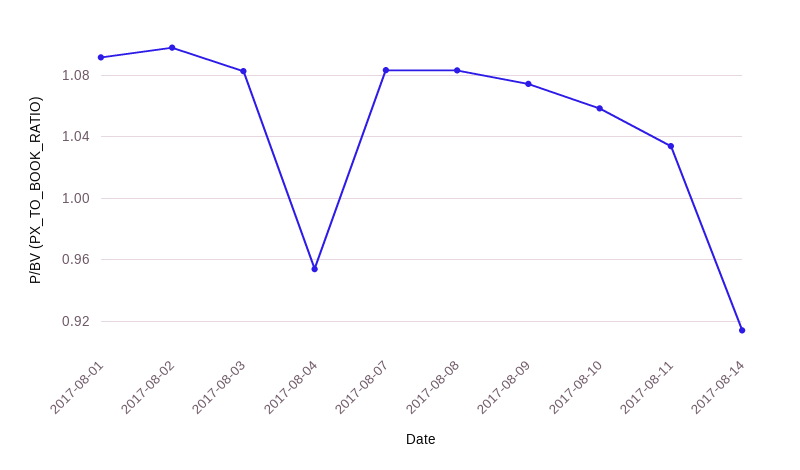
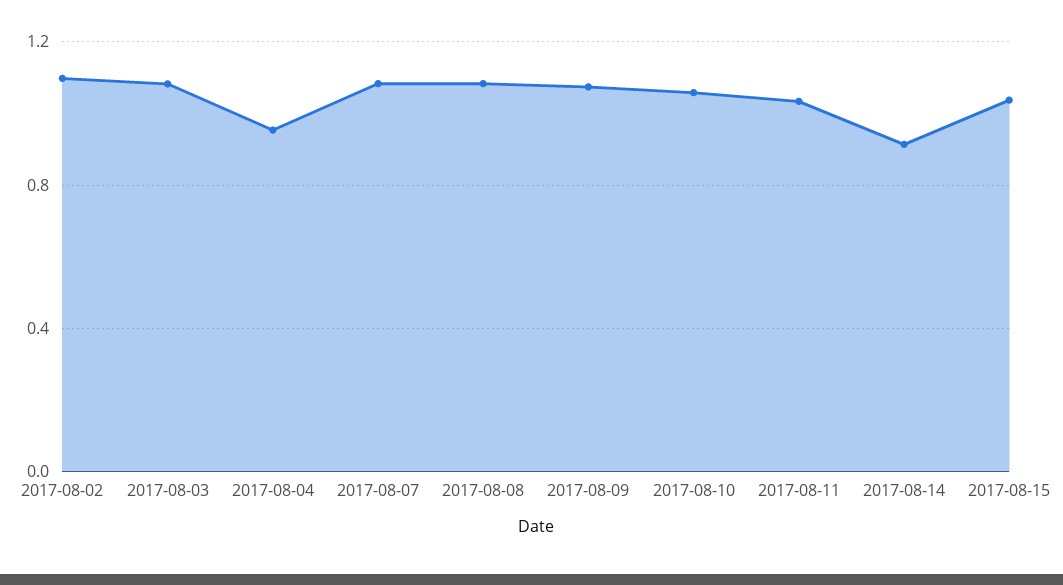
2017-08-01: 1.09 -> none
2017-08-15: none -> 1.05

